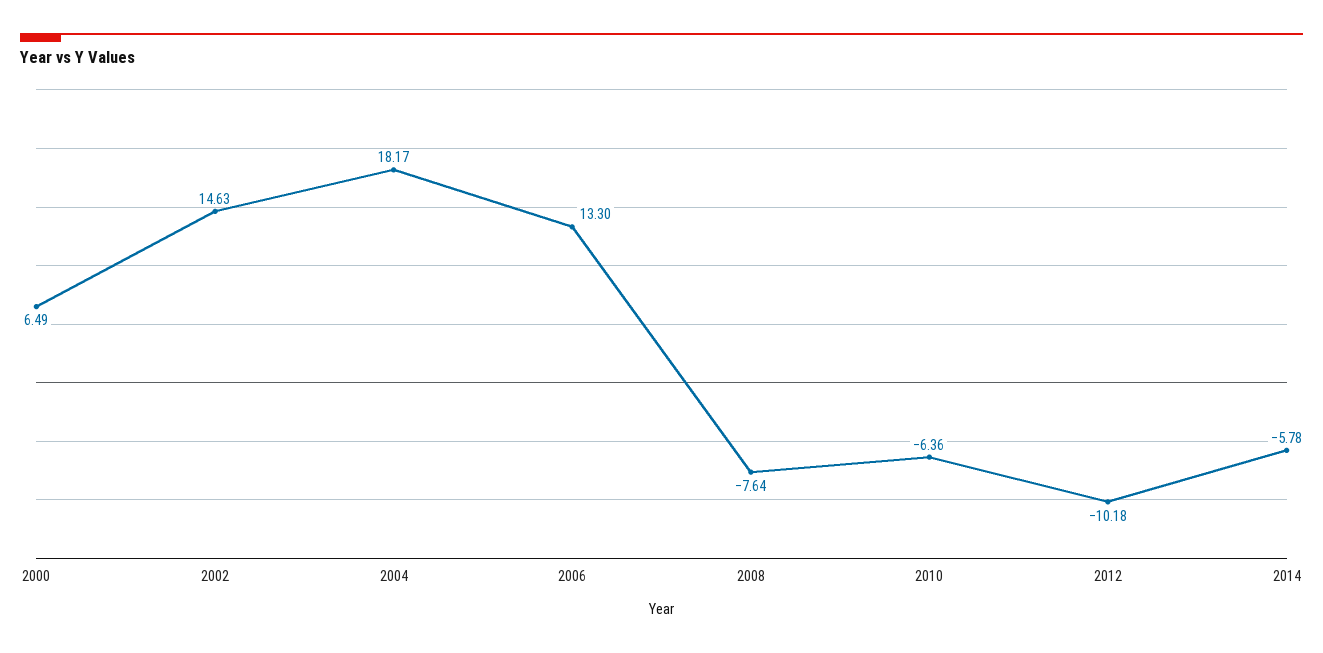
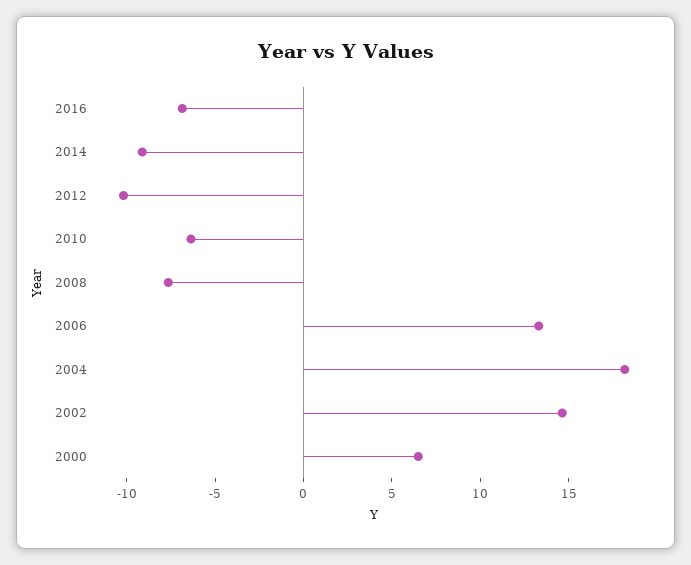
2014: -5.78 -> -9
2016: none -> -7

